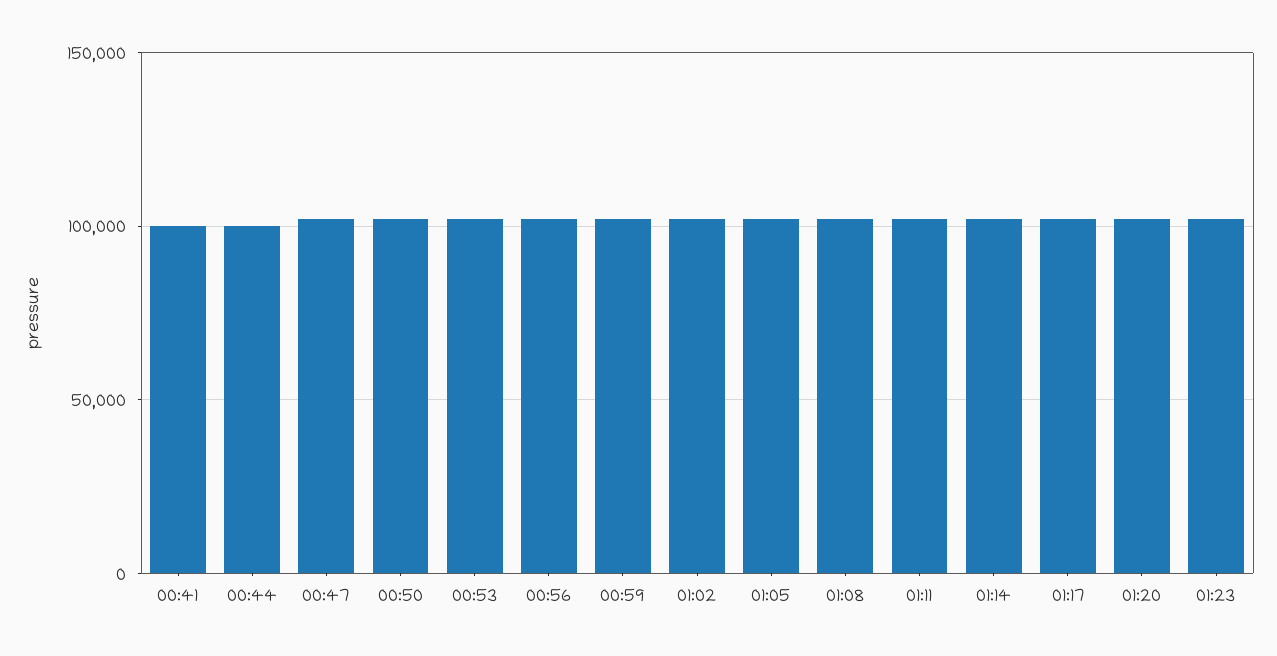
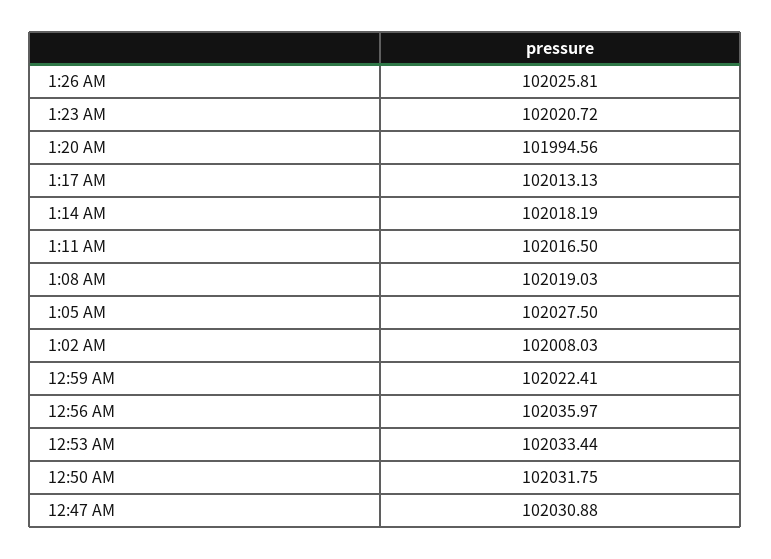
00:41: 100000 -> none
00:44: 100000 -> none
1:26 AM: none -> 102025.81

